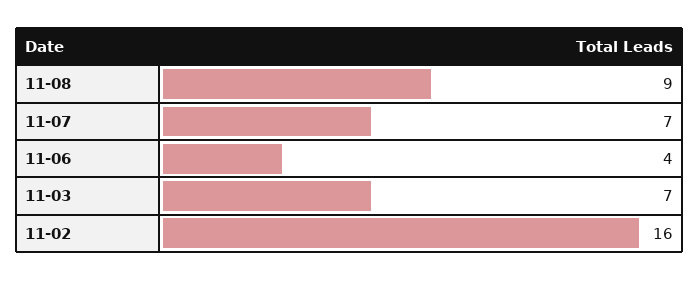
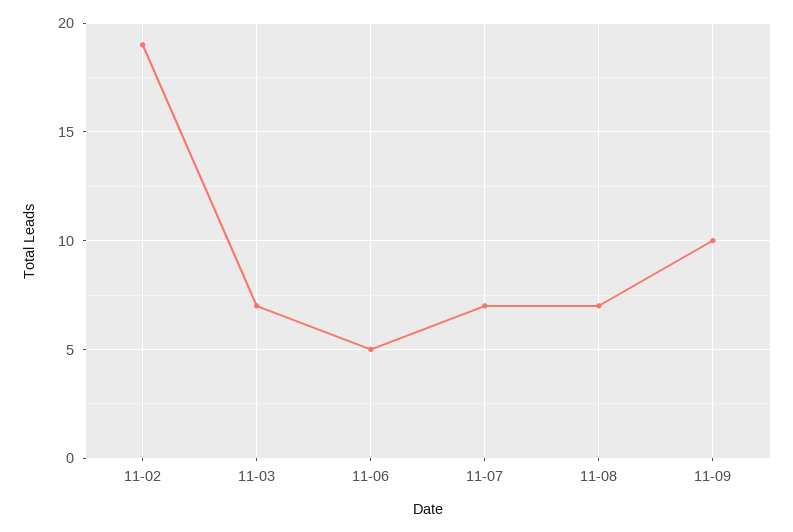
11-08: 9 -> 7
11-06: 4 -> 5
11-02: 16 -> 19
11-09: none -> 10

